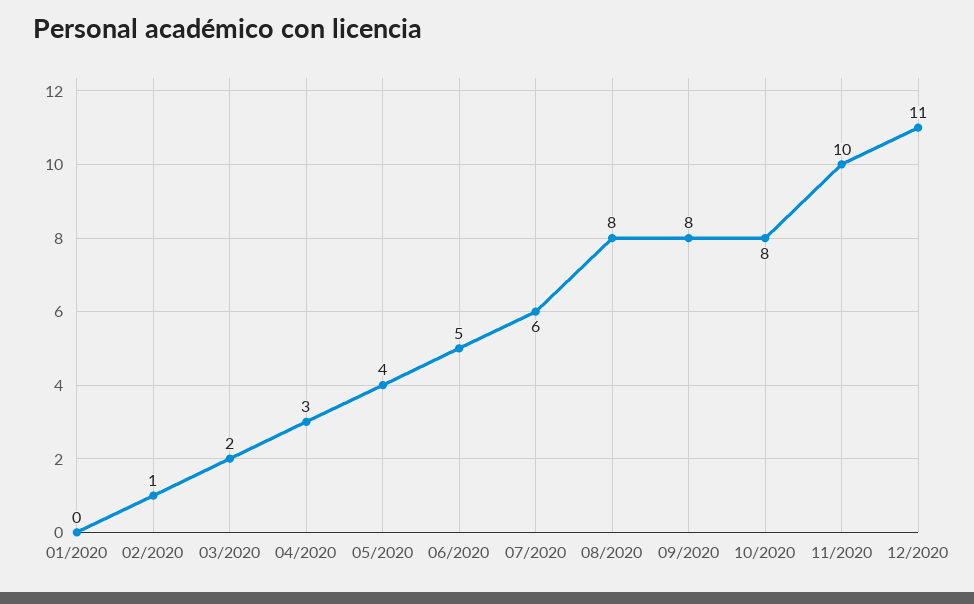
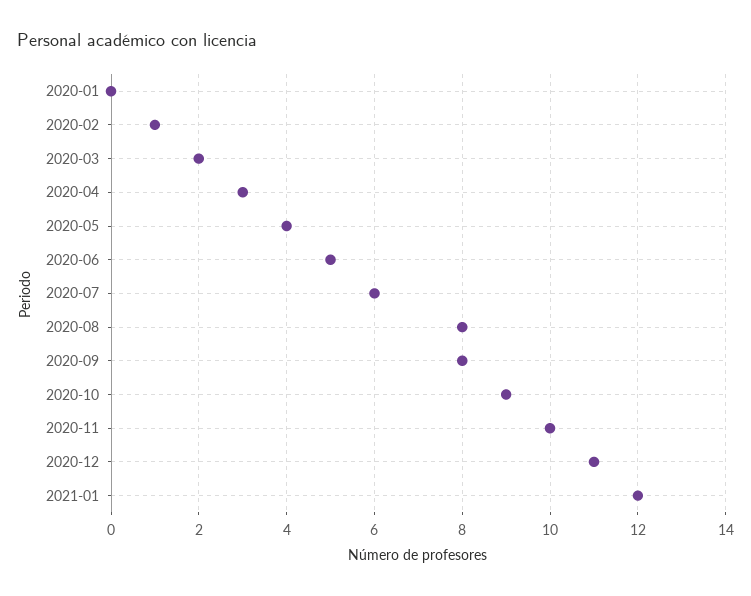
10/2020: 8 -> 9
2021-01: none -> 12

